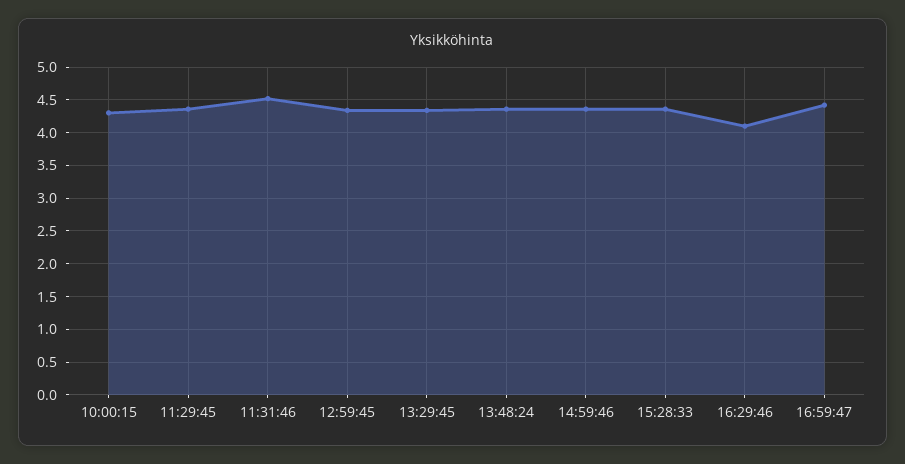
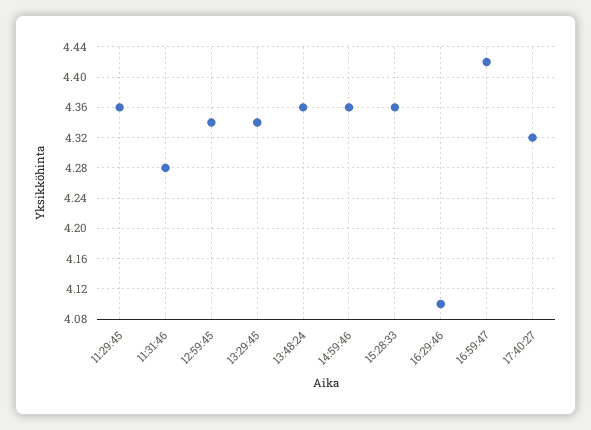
10:00:15: 4.3 -> none
11:31:46: 4.5 -> 4.28
17:40:27: none -> 4.32

